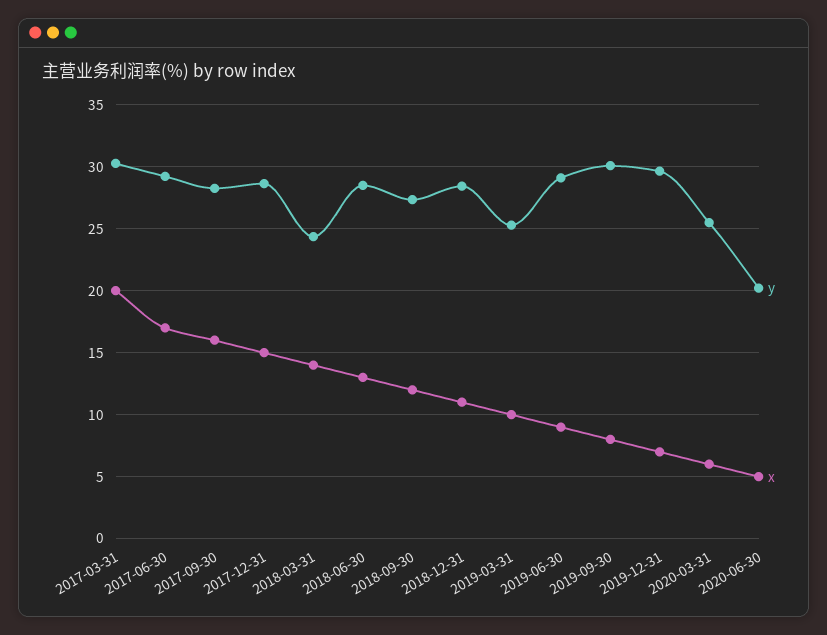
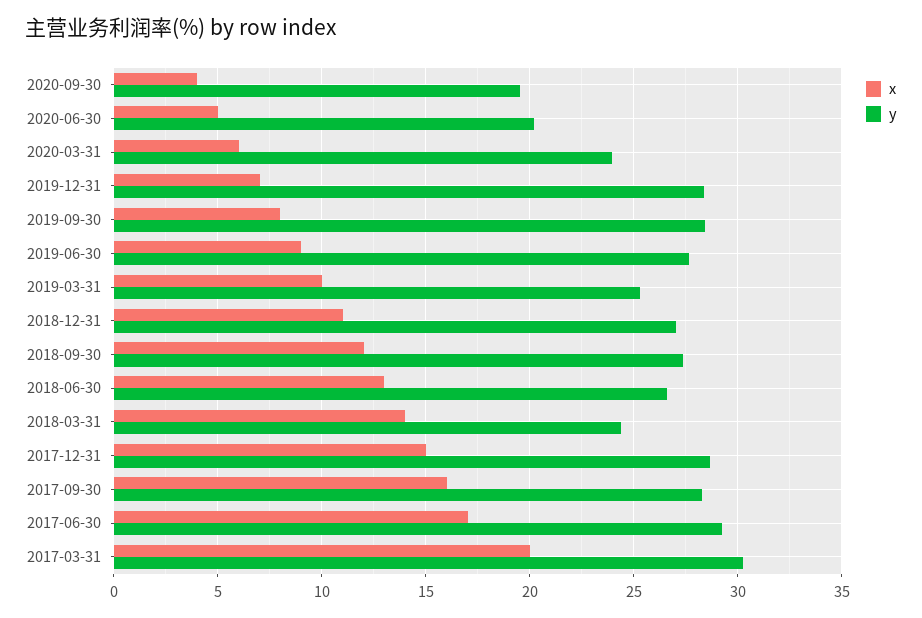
y, 2018-06-30: 28.5 -> 26.5
y, 2018-12-31: 28.5 -> 27
y, 2019-06-30: 29 -> 27.5
y, 2019-09-30: 30 -> 28.5
y, 2019-12-31: 29.5 -> 28.5
y, 2020-03-31: 25.5 -> 24
x, 2020-09-30: none -> 4
y, 2020-09-30: none -> 19.5

